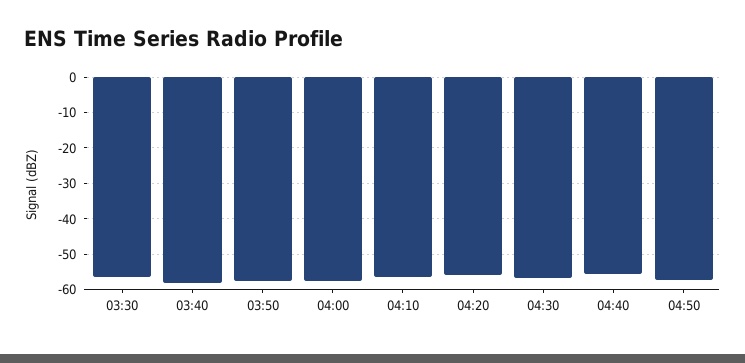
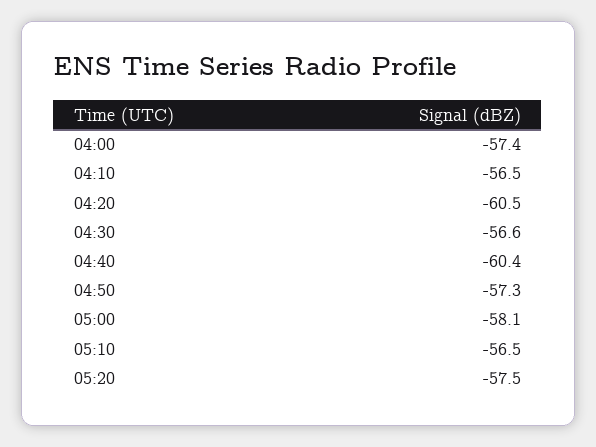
03:30: -56 -> none
03:40: -58 -> none
03:50: -58 -> none
04:20: -56 -> -60.5
04:40: -56 -> -60.4
05:00: none -> -58.1
05:10: none -> -56.5
05:20: none -> -57.5

